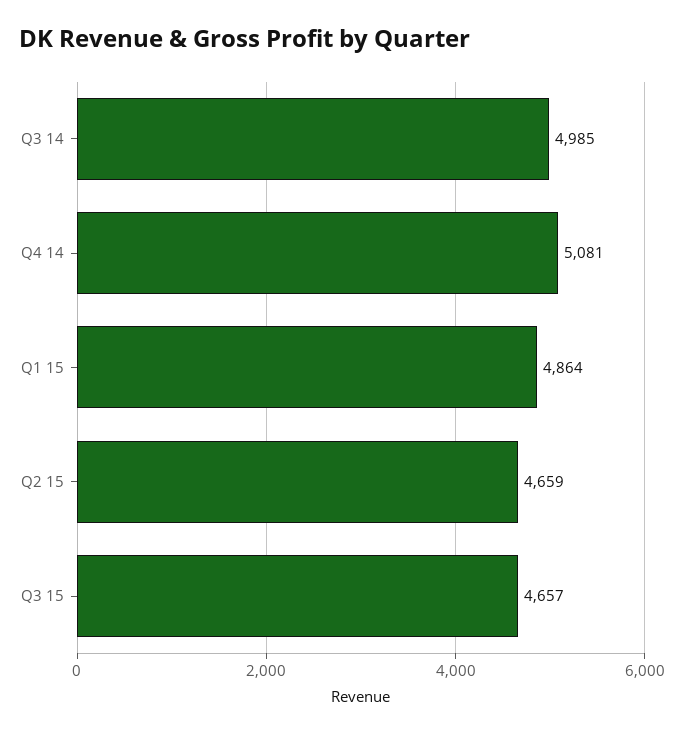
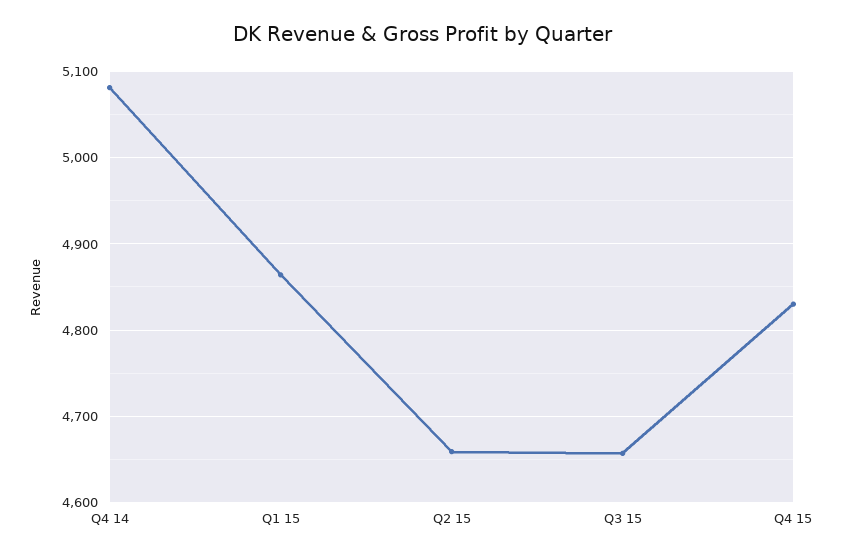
Q3 14: 4985 -> none
Q4 15: none -> 4830

